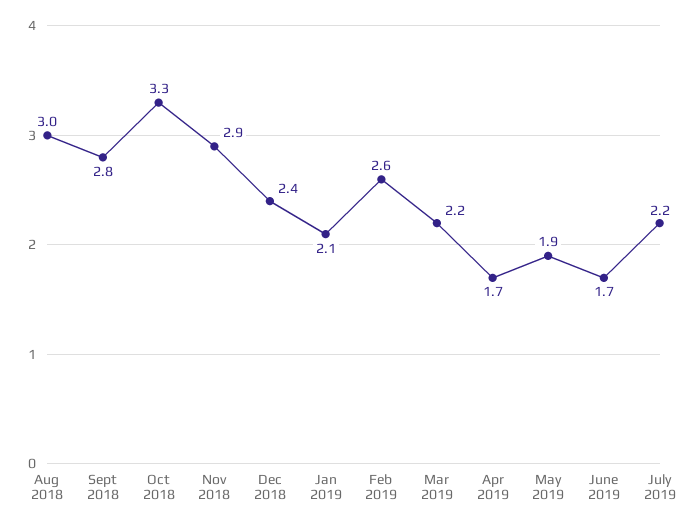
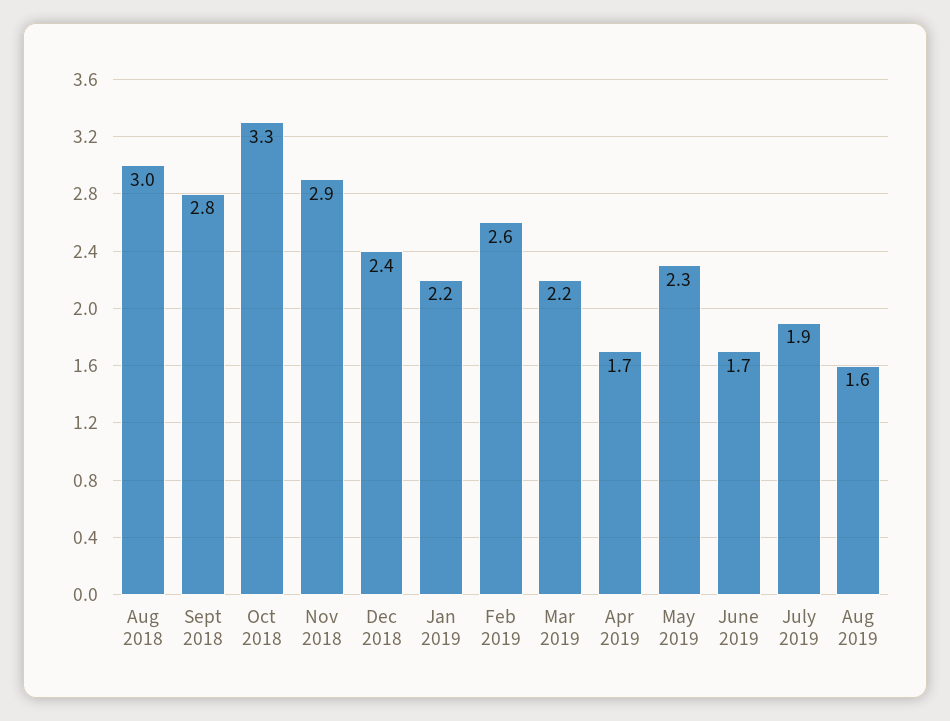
Jan 2019: 2.1 -> 2.2
May 2019: 1.9 -> 2.3
July 2019: 2.2 -> 1.9
Aug 2019: none -> 1.6

